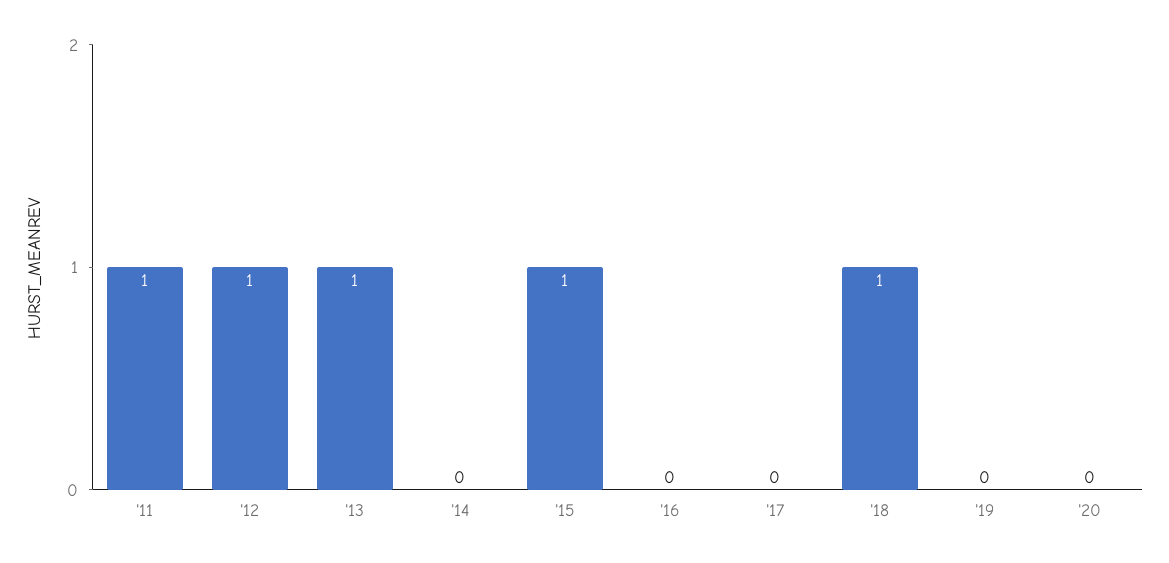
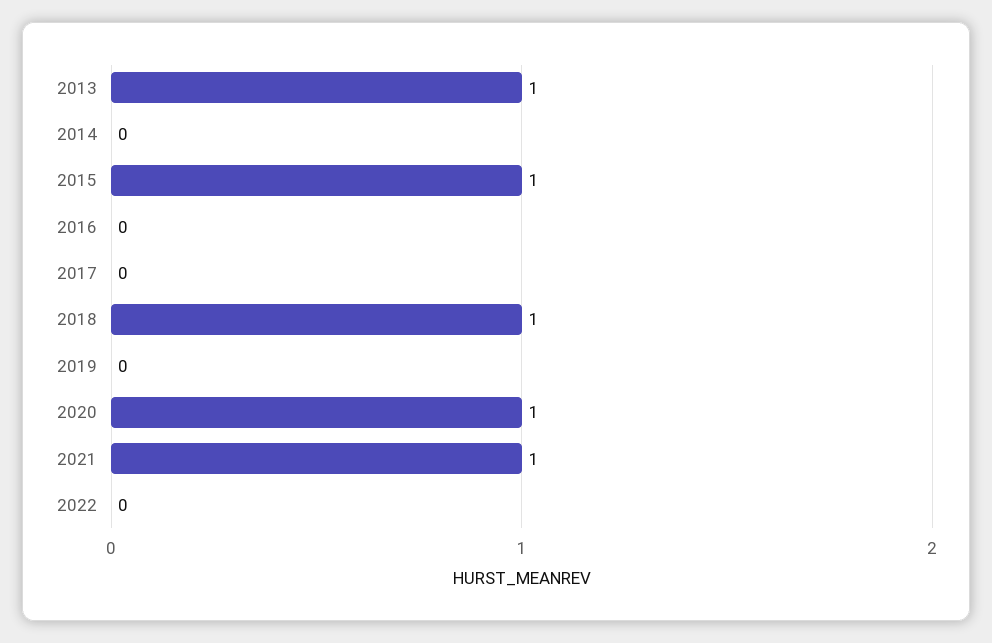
'11: 1 -> none
'12: 1 -> none
'20: 0 -> 1
2021: none -> 1
2022: none -> 0

